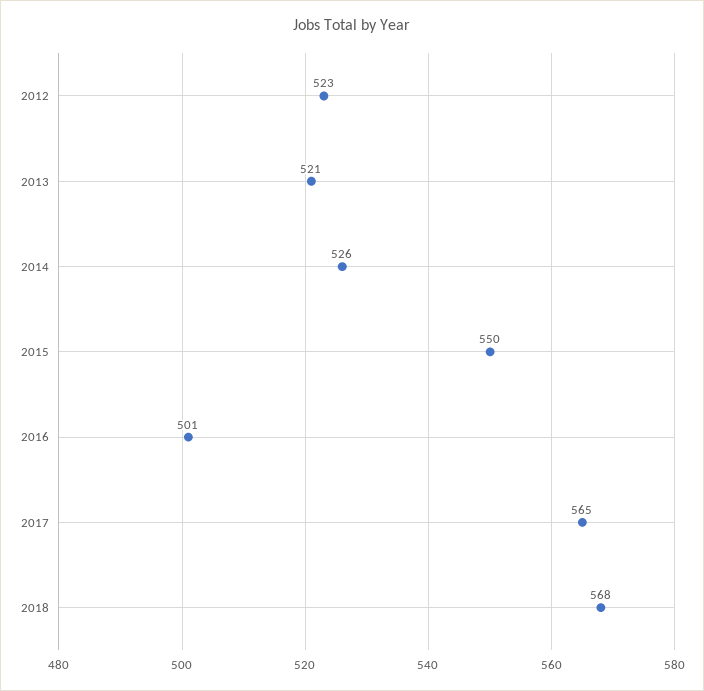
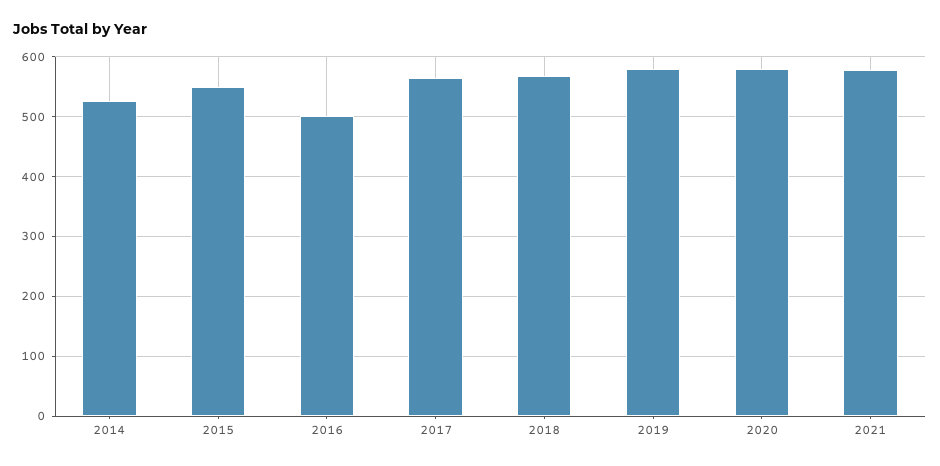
2012: 523 -> none
2013: 521 -> none
2019: none -> 580
2020: none -> 580
2021: none -> 580

